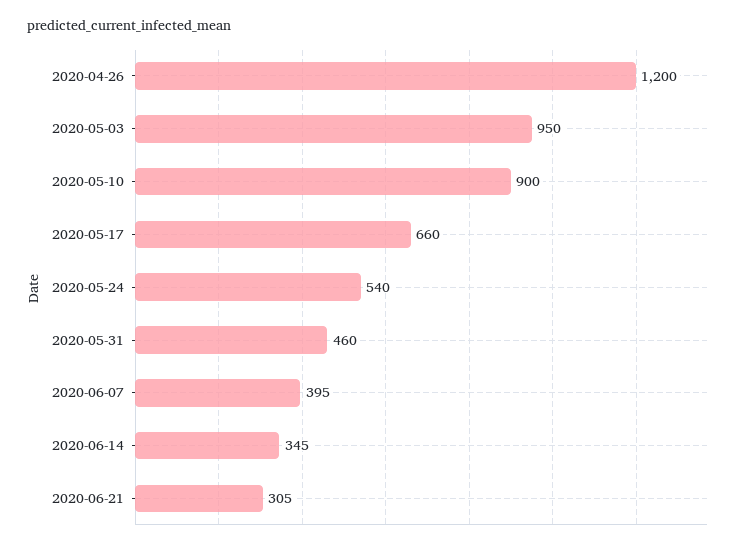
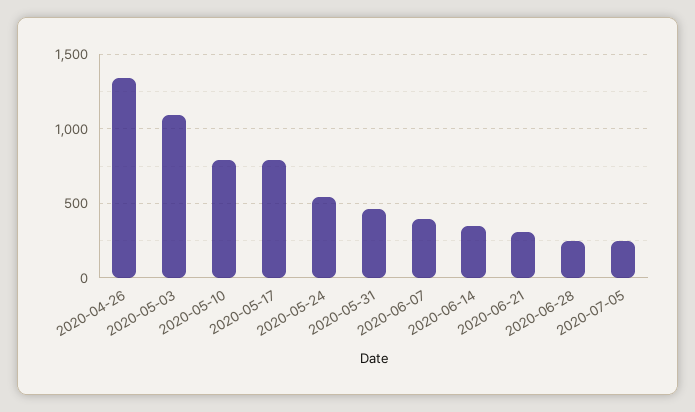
2020-04-26: 1200 -> 1350
2020-05-03: 950 -> 1100
2020-05-10: 900 -> 800
2020-05-17: 660 -> 800
2020-06-28: none -> 250
2020-07-05: none -> 250

